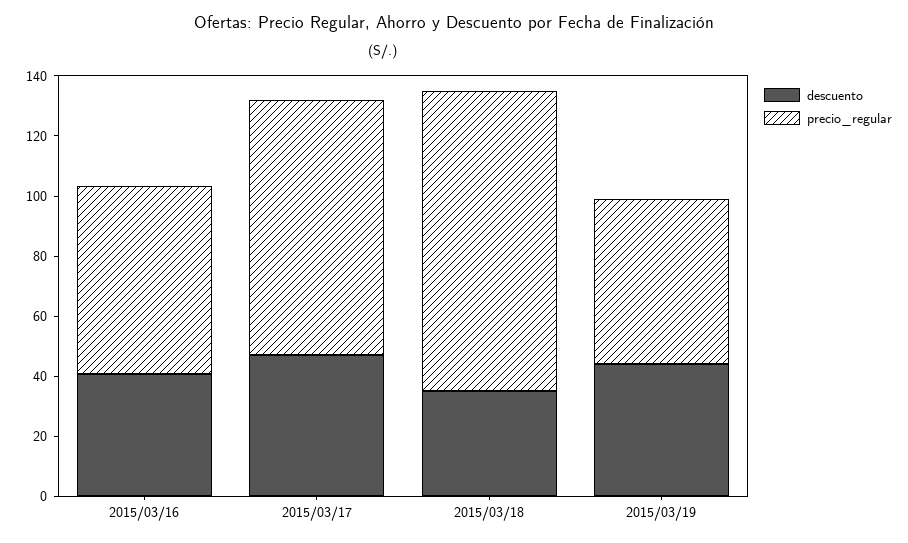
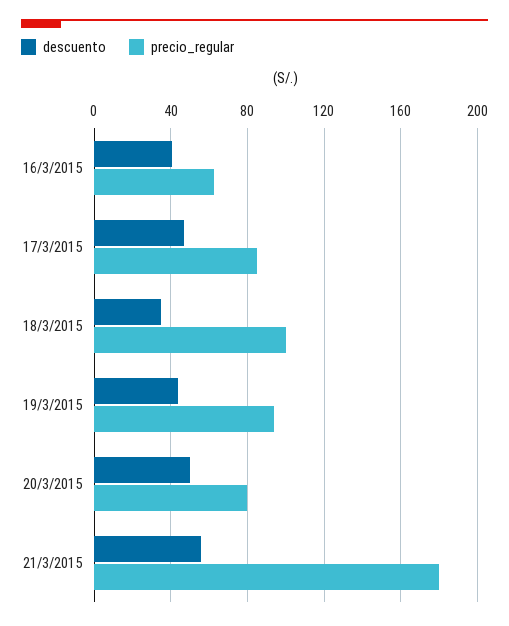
precio_regular, 2015/03/19: 55 -> 95
descuento, 20/3/2015: none -> 50
precio_regular, 20/3/2015: none -> 80
descuento, 21/3/2015: none -> 55
precio_regular, 21/3/2015: none -> 180

